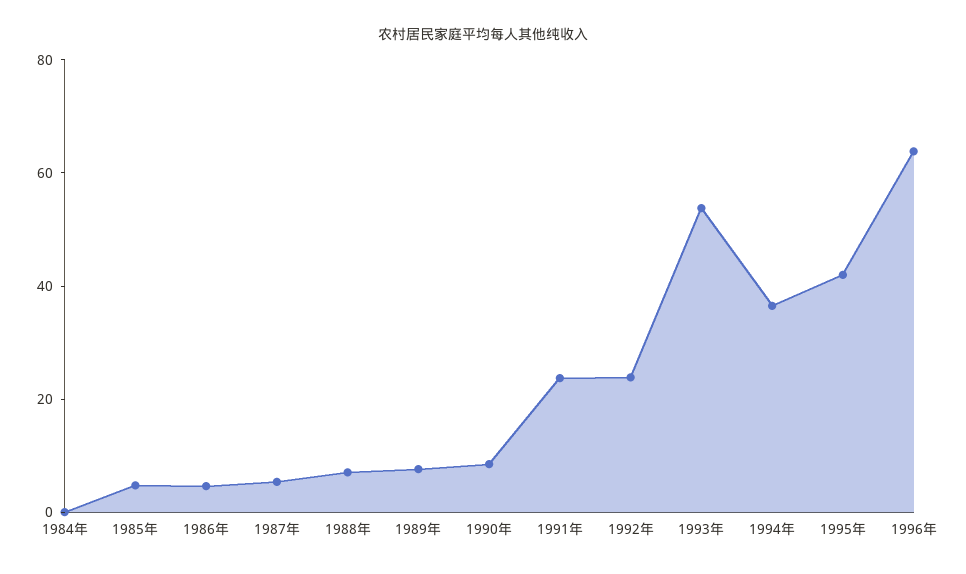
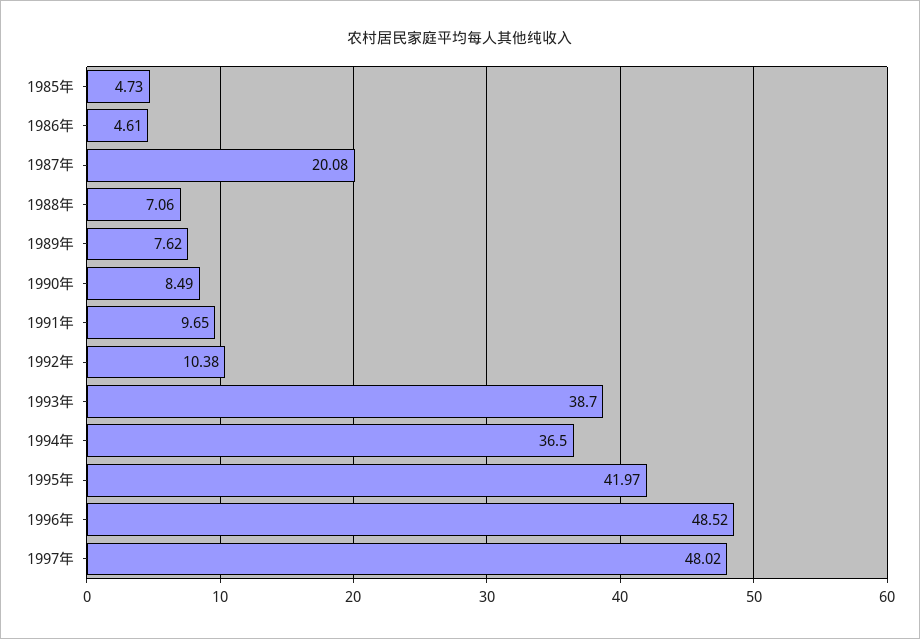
1984年: 0 -> none
1987年: 5 -> 20.08
1991年: 25 -> 9.65
1992年: 25 -> 10.38
1993年: 55 -> 38.7
1996年: 65 -> 48.52
1997年: none -> 48.02

